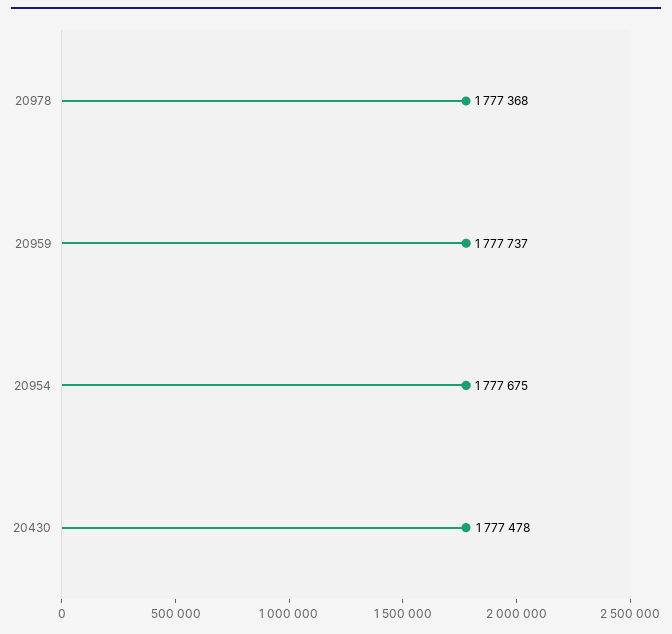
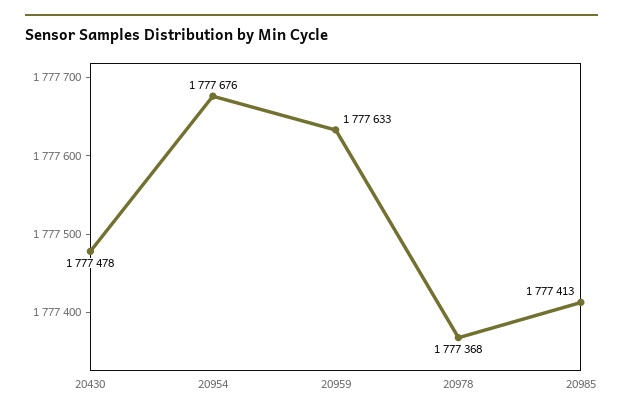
20959: 1777737 -> 1777633
20954: 1777675 -> 1777676
20985: none -> 1777413

